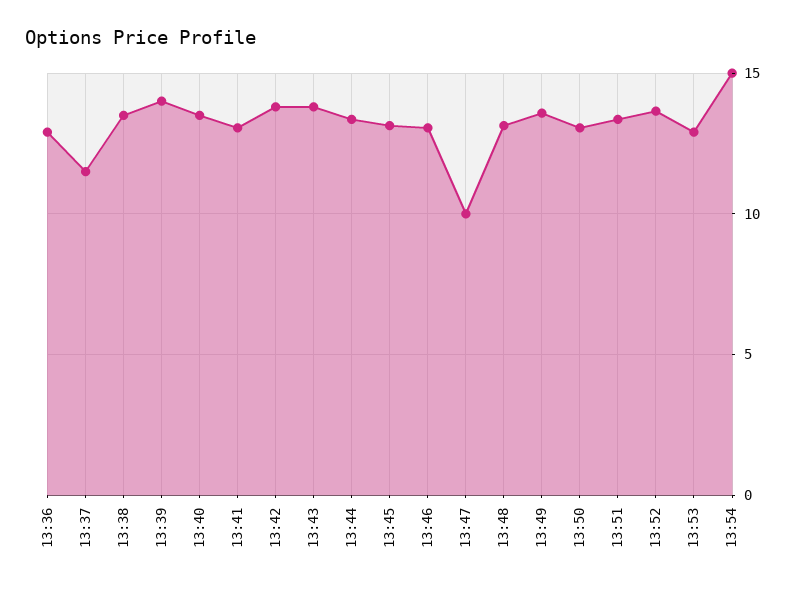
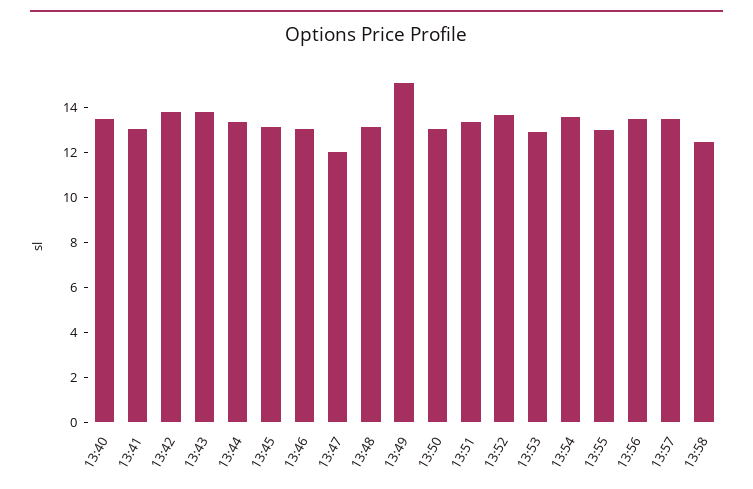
13:36: 13 -> none
13:37: 11.5 -> none
13:38: 13.5 -> none
13:39: 14 -> none
13:47: 10 -> 12
13:49: 13.5 -> 15
13:54: 15 -> 13.5
13:55: none -> 13
13:56: none -> 13.5
13:57: none -> 13.5
13:58: none -> 12.5

